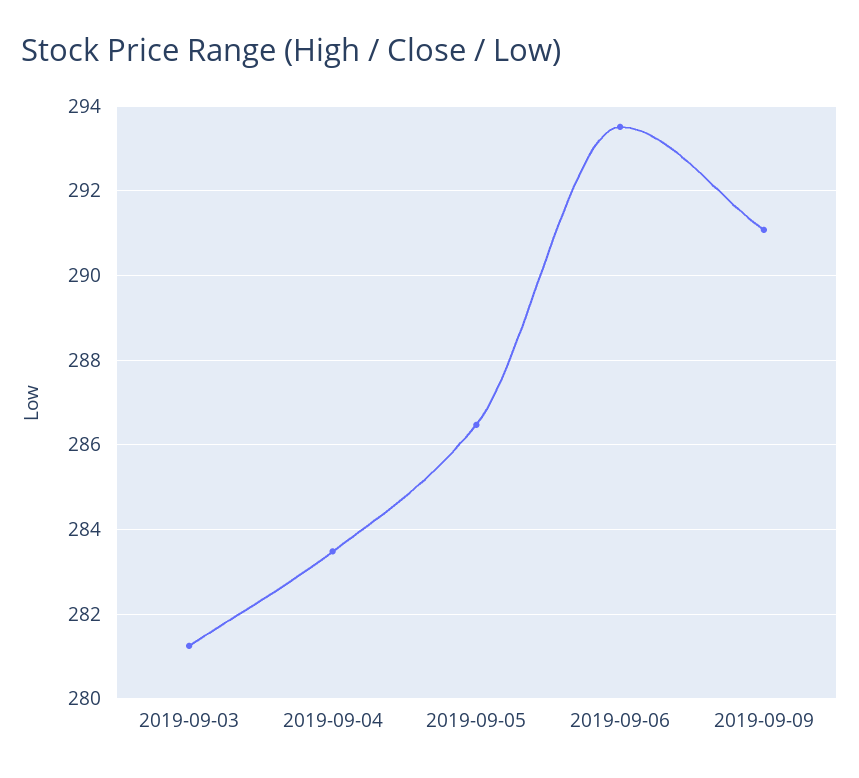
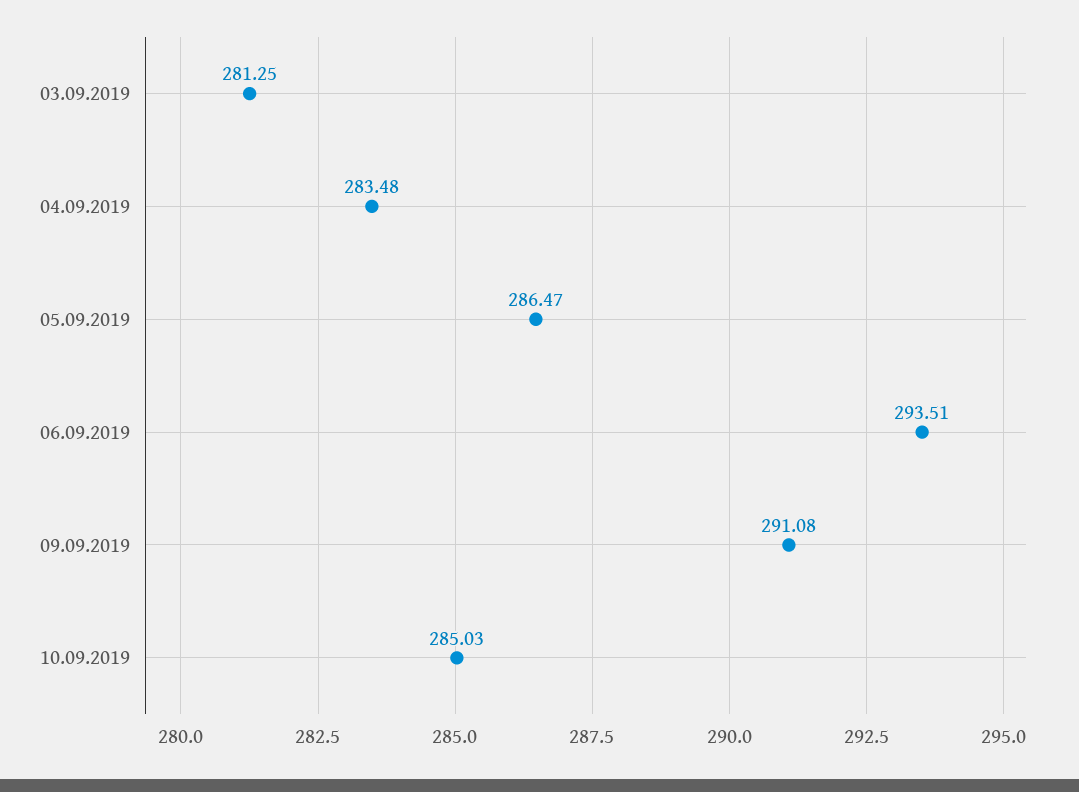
10.09.2019: none -> 285.03

